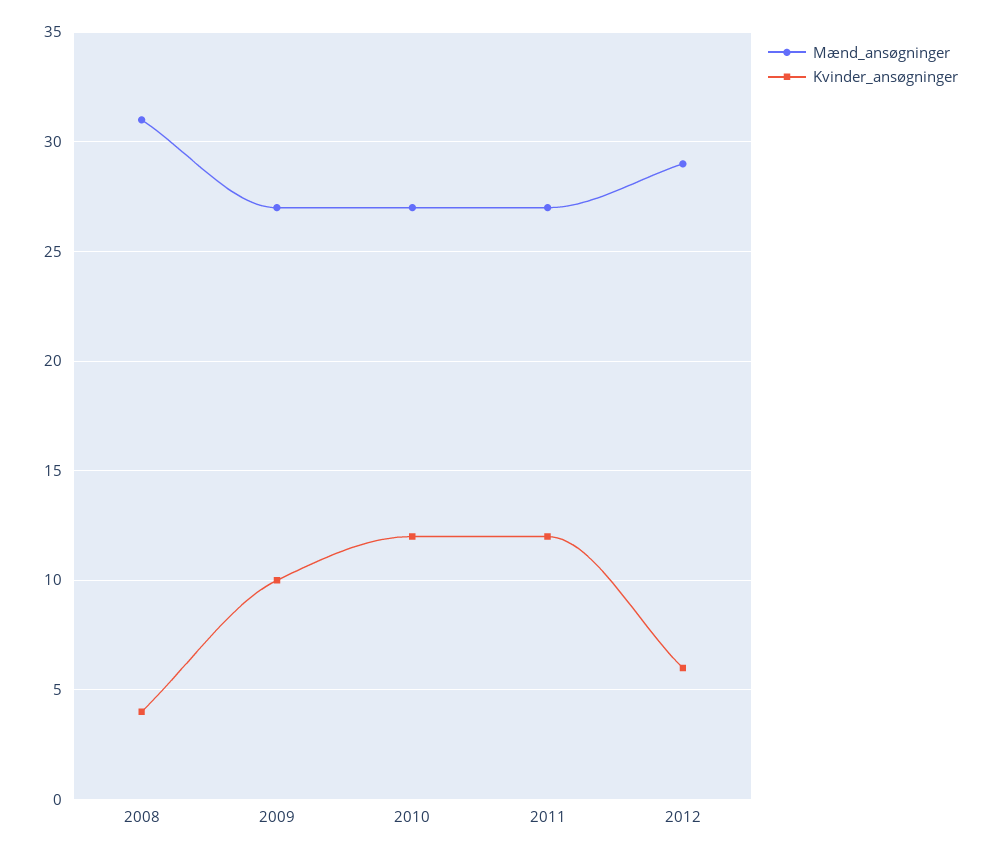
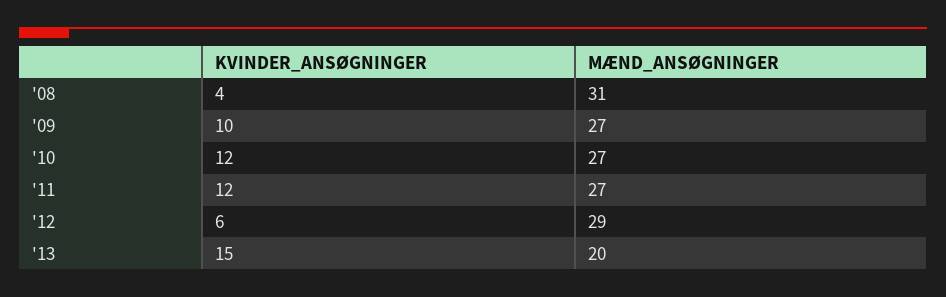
Kvinder_ansøgninger, '13: none -> 15
Mænd_ansøgninger, '13: none -> 20

